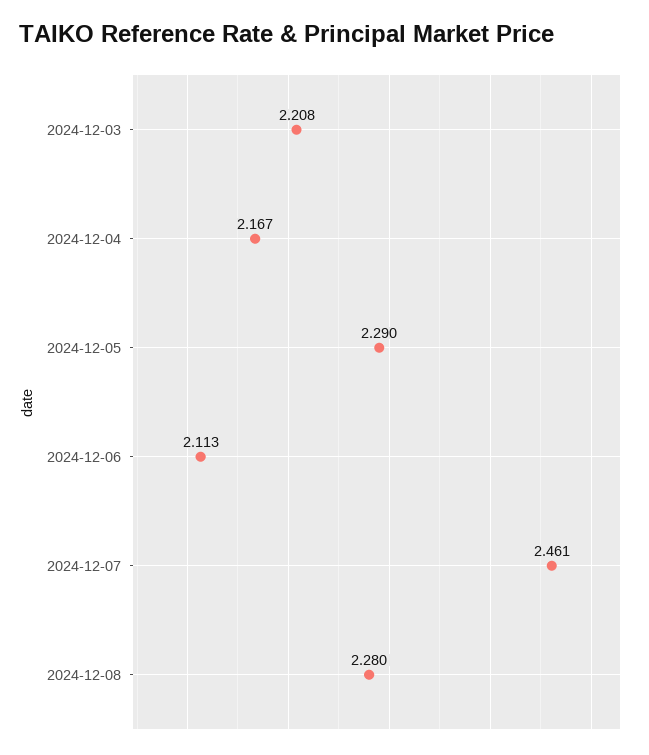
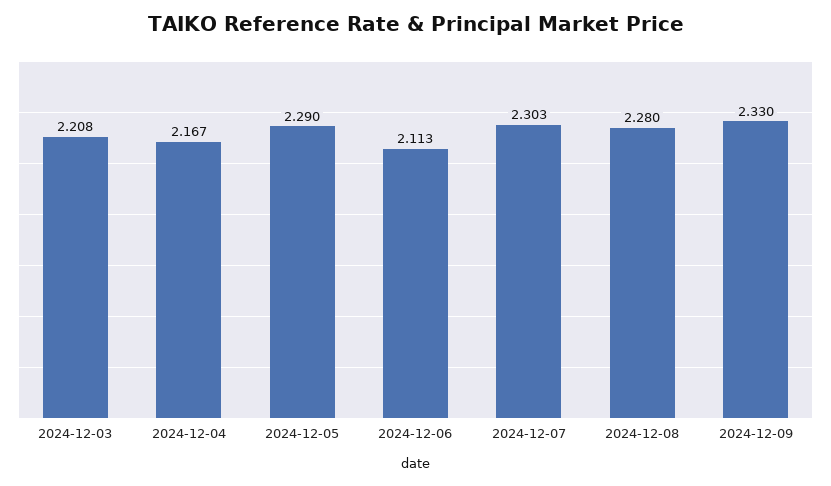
2024-12-07: 2.461 -> 2.303
2024-12-09: none -> 2.33

